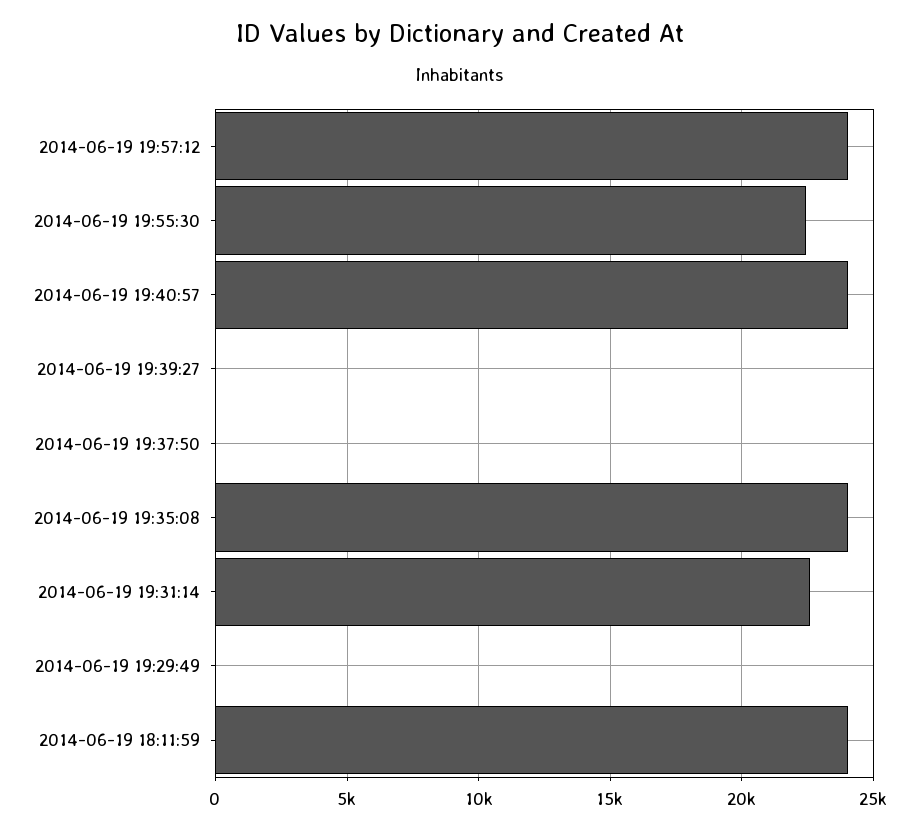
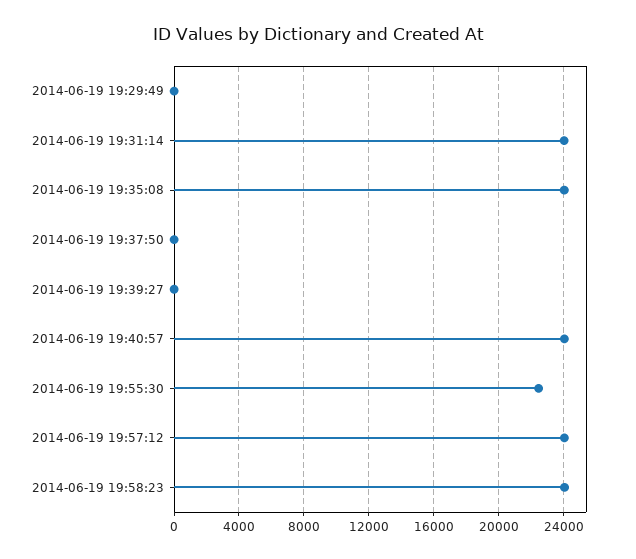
2014-06-19 19:31:14: 22500 -> 24000
2014-06-19 18:11:59: 24000 -> none
2014-06-19 19:58:23: none -> 24000

